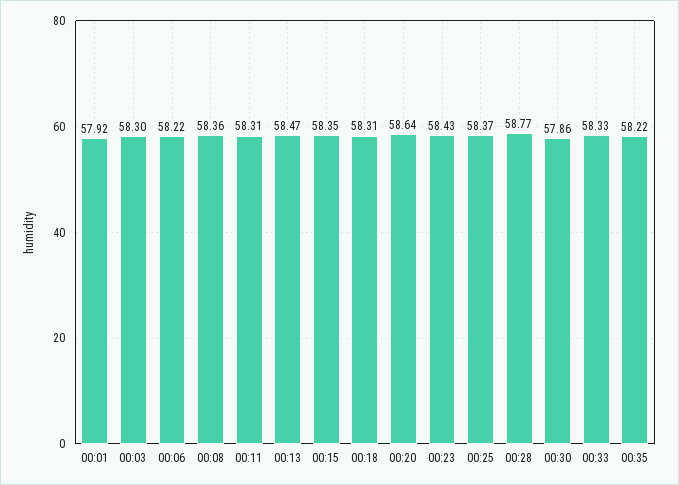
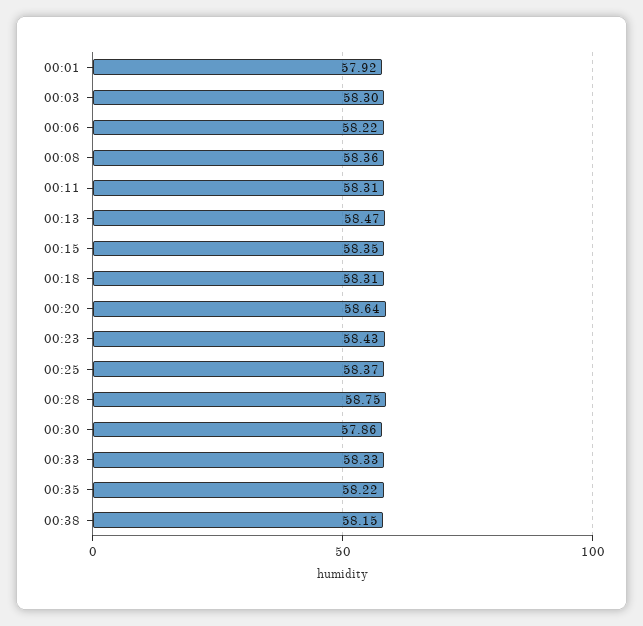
00:28: 58.77 -> 58.75
00:38: none -> 58.15

